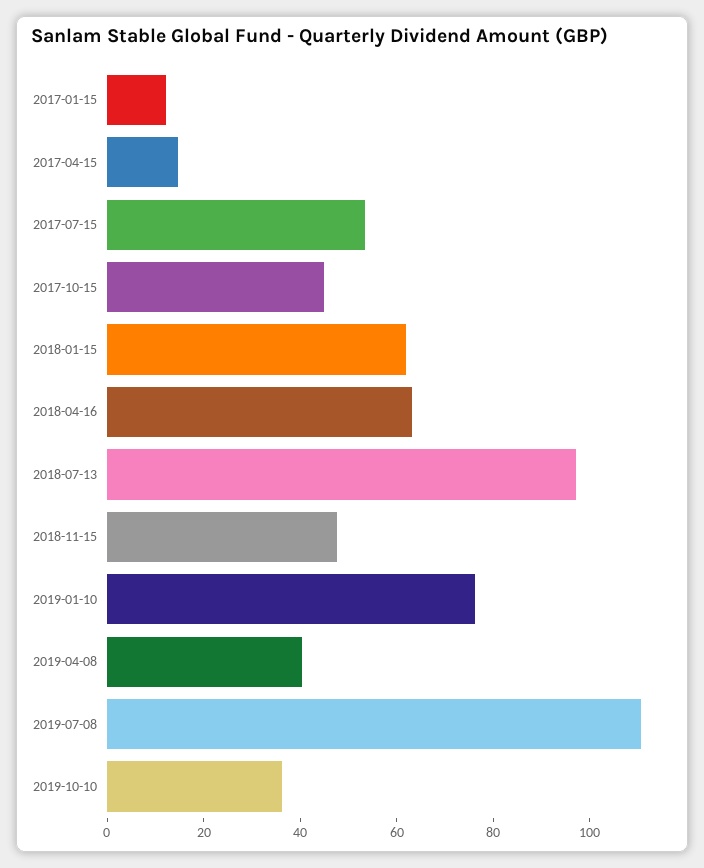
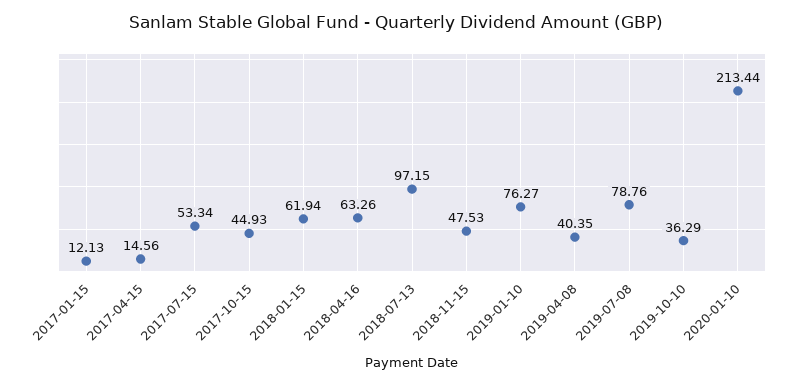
2019-07-08: 110 -> 78.76
2020-01-10: none -> 213.44

